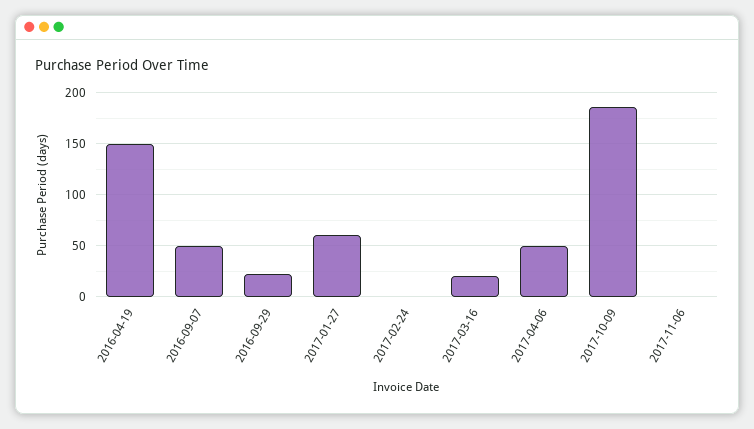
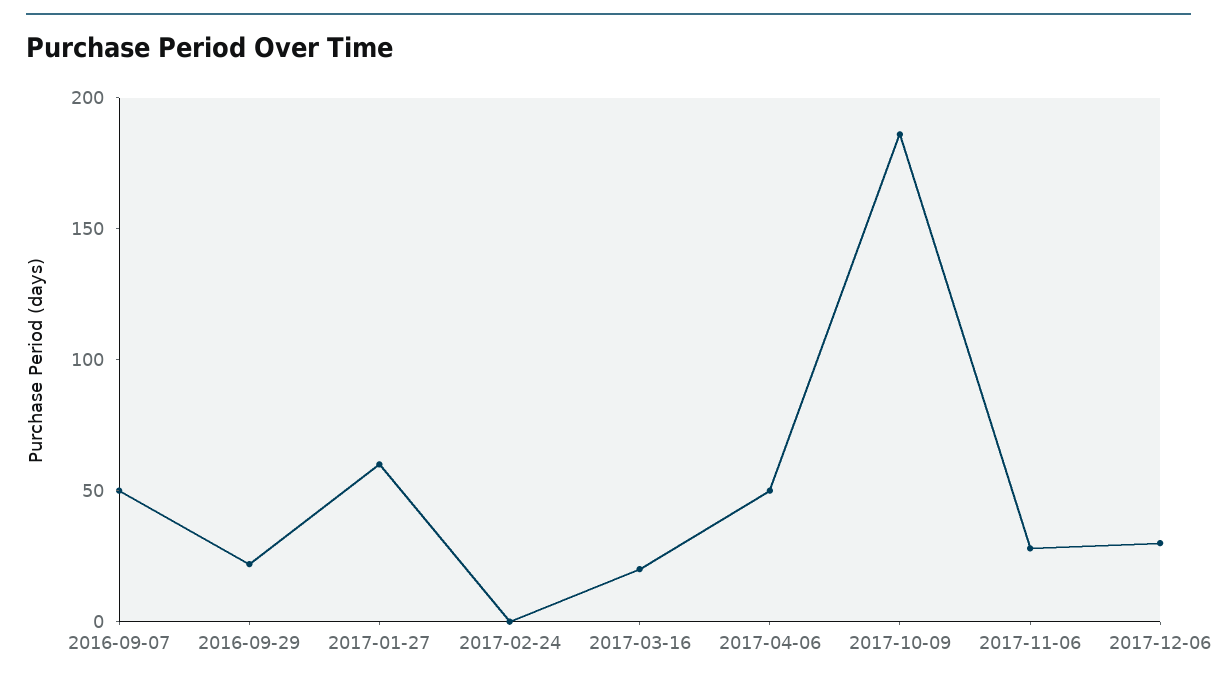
2016-04-19: 150 -> none
2017-11-06: 0 -> 30
2017-12-06: none -> 30

